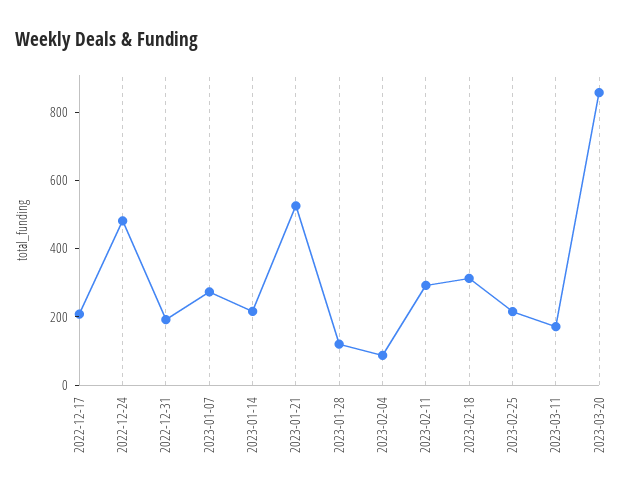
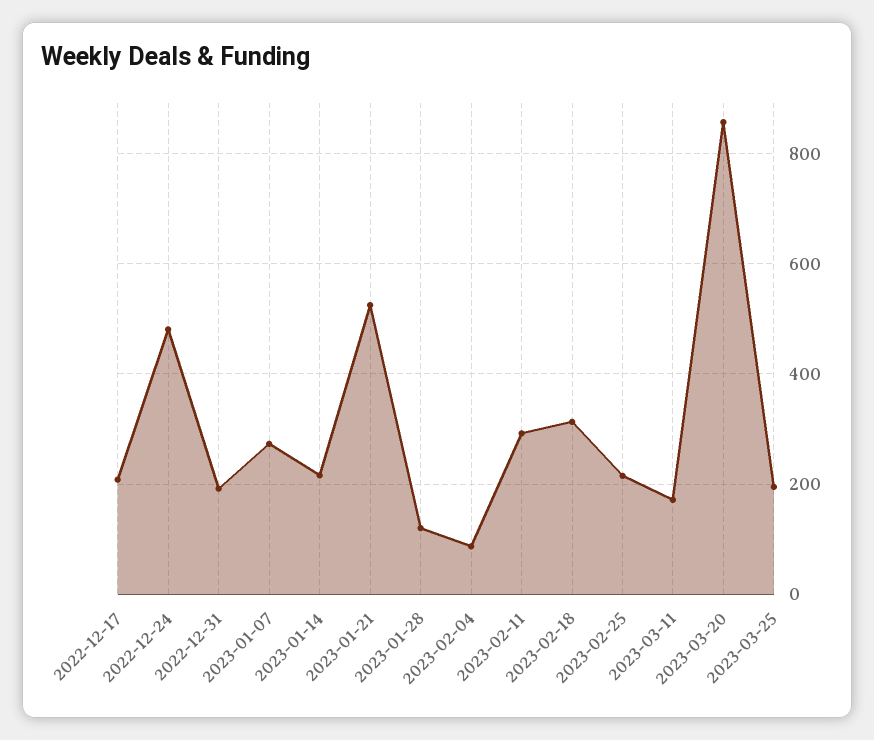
2023-03-25: none -> 200

